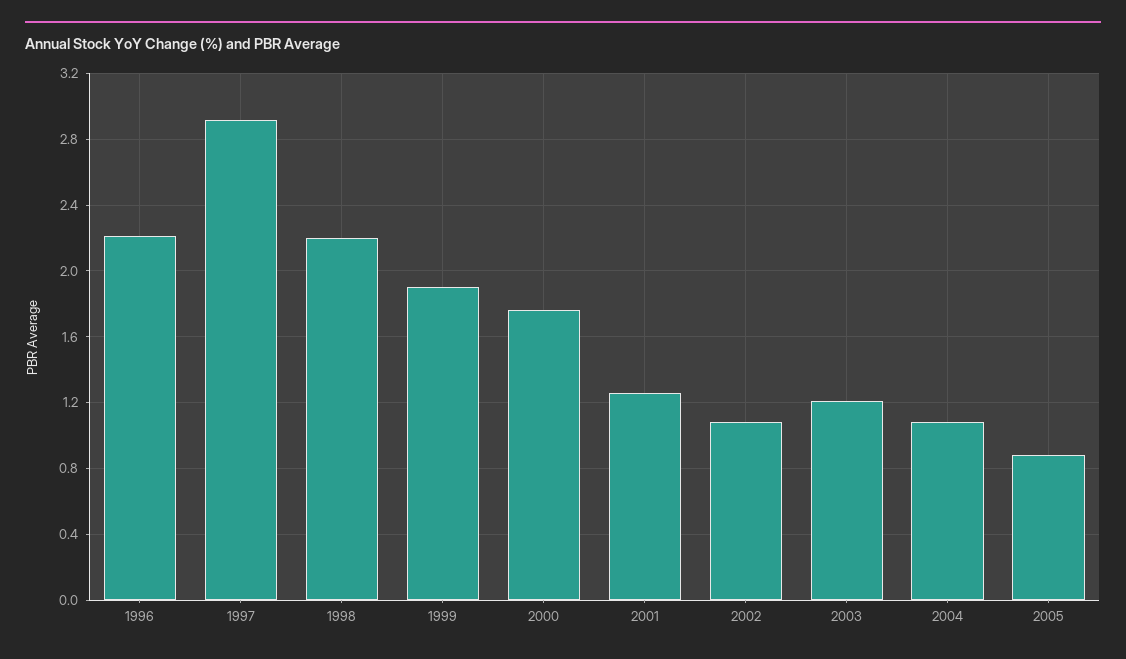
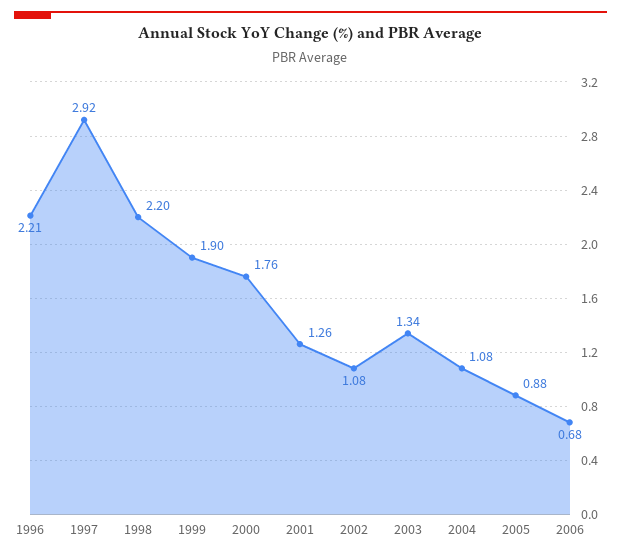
2003: 1.2 -> 1.34
2006: none -> 0.68

